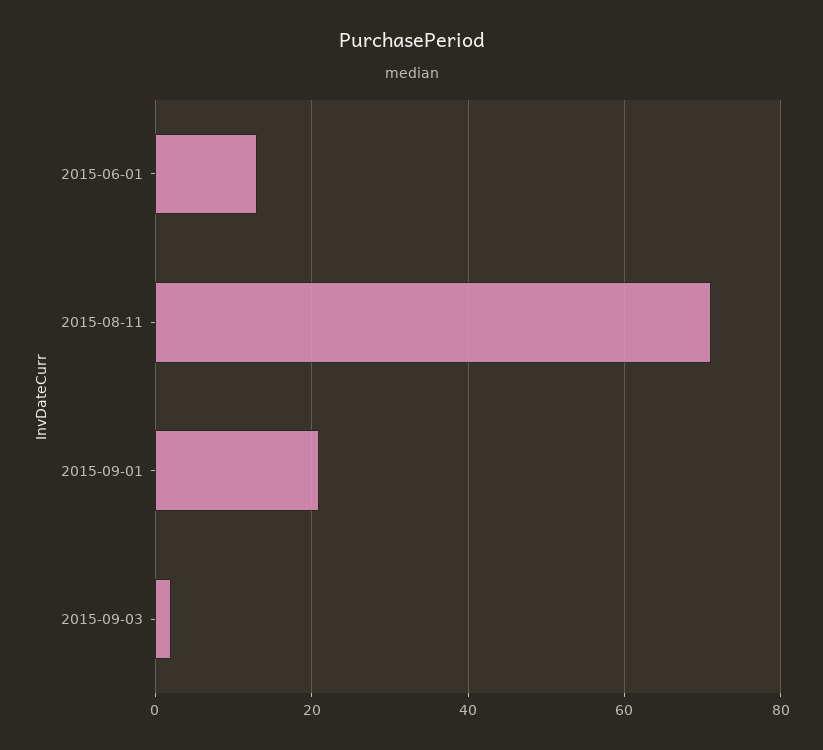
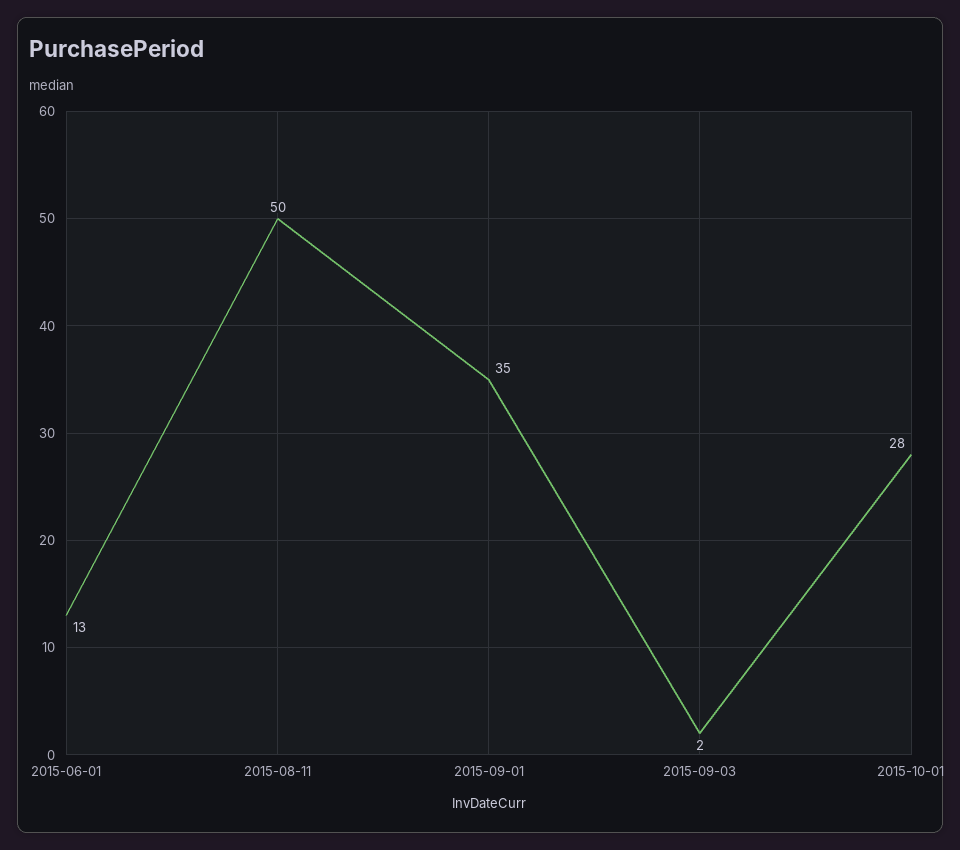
2015-08-11: 70 -> 50
2015-09-01: 20 -> 35
2015-10-01: none -> 28

